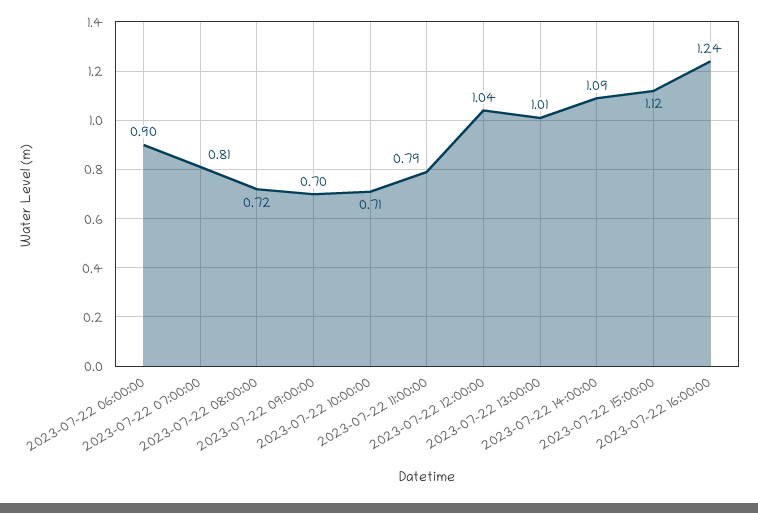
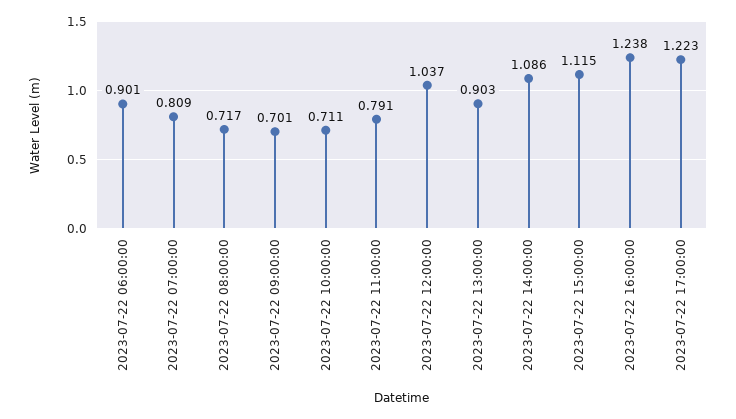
2023-07-22 13:00:00: 1.01 -> 0.903
2023-07-22 17:00:00: none -> 1.223

